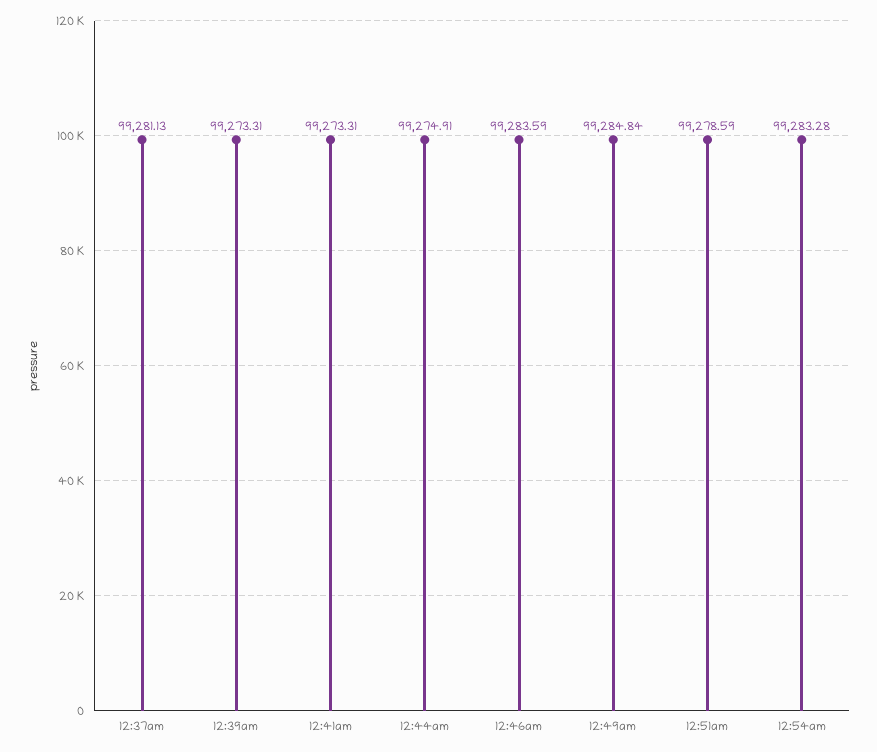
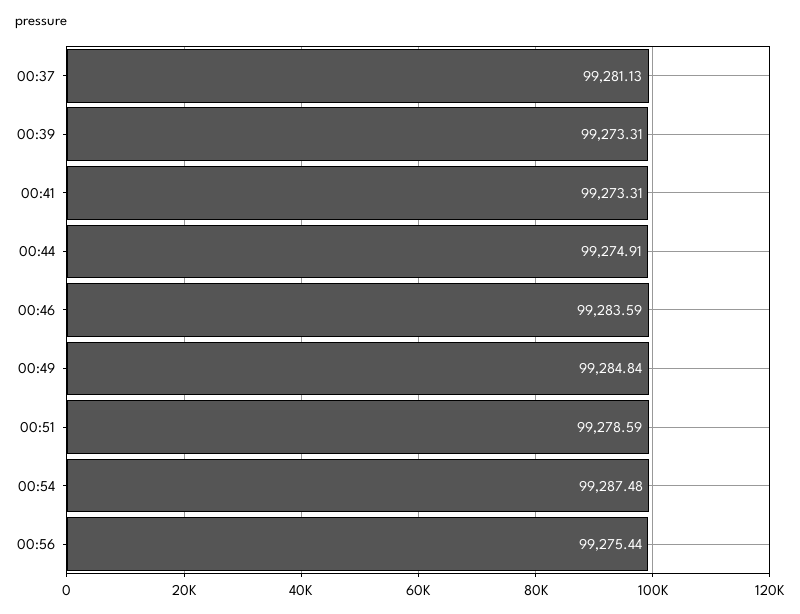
12:54am: 99283.28 -> 99287.48
00:56: none -> 99275.44

